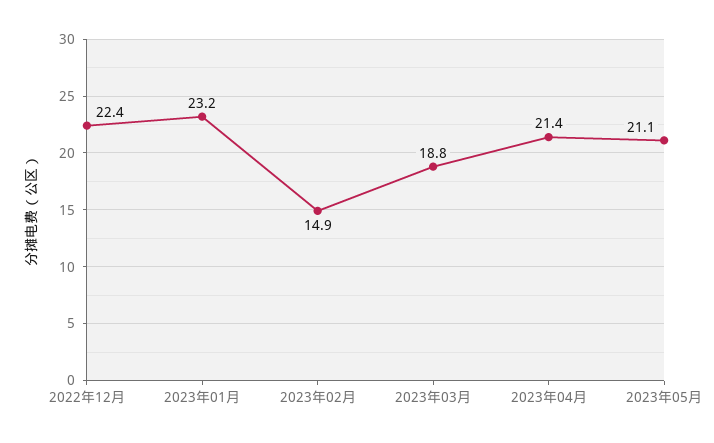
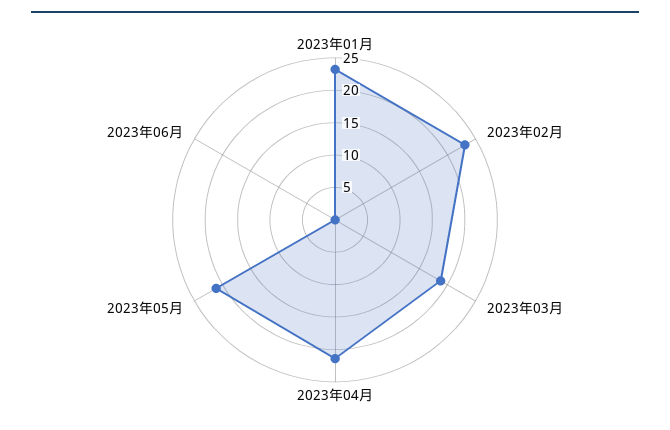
2022年12月: 22.4 -> none
2023年02月: 14.9 -> 22.5
2023年06月: none -> 0

